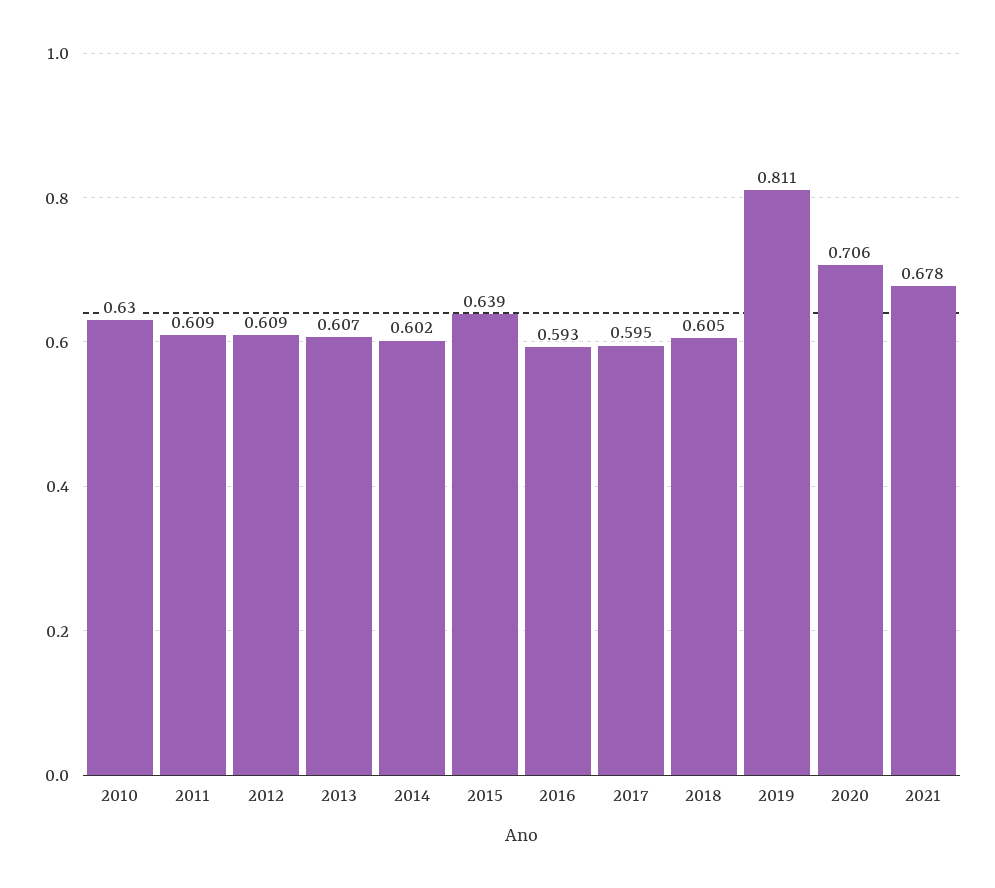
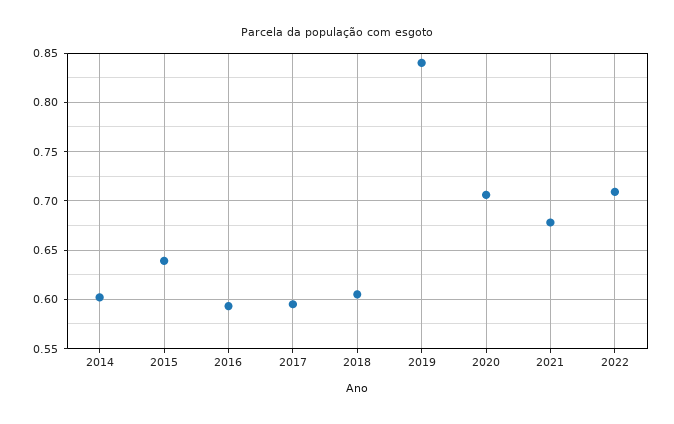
2010: 0.63 -> none
2011: 0.609 -> none
2012: 0.609 -> none
2013: 0.607 -> none
2019: 0.811 -> 0.84
2022: none -> 0.71

